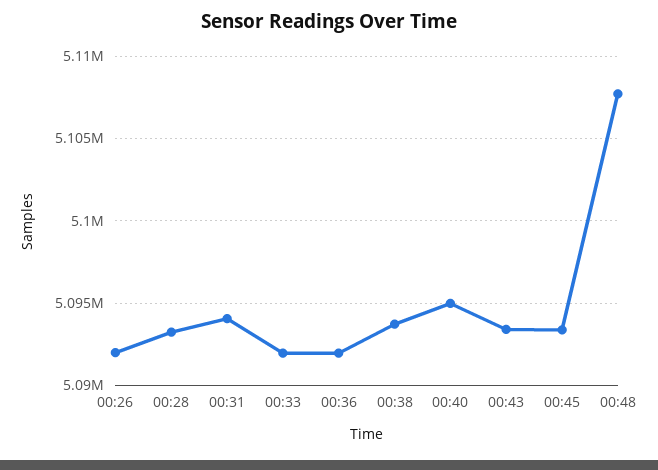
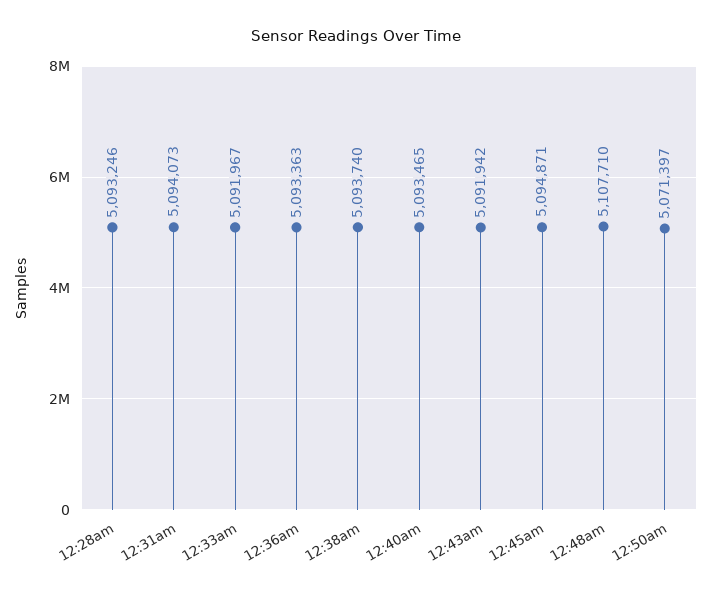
00:26: 5092000 -> none
00:36: 5092000 -> 5093363
00:40: 5095000 -> 5093465
00:43: 5093500 -> 5091942
00:45: 5093500 -> 5094871
12:50am: none -> 5071397

